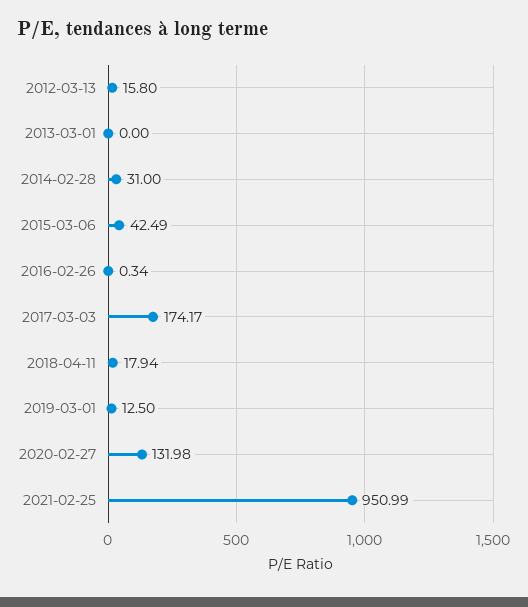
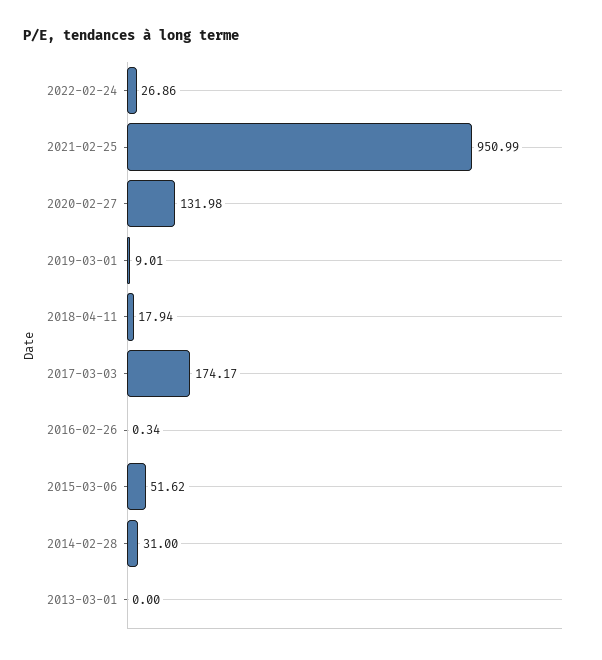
2012-03-13: 15.8 -> none
2015-03-06: 42.49 -> 51.62
2019-03-01: 12.5 -> 9.01
2022-02-24: none -> 26.86

